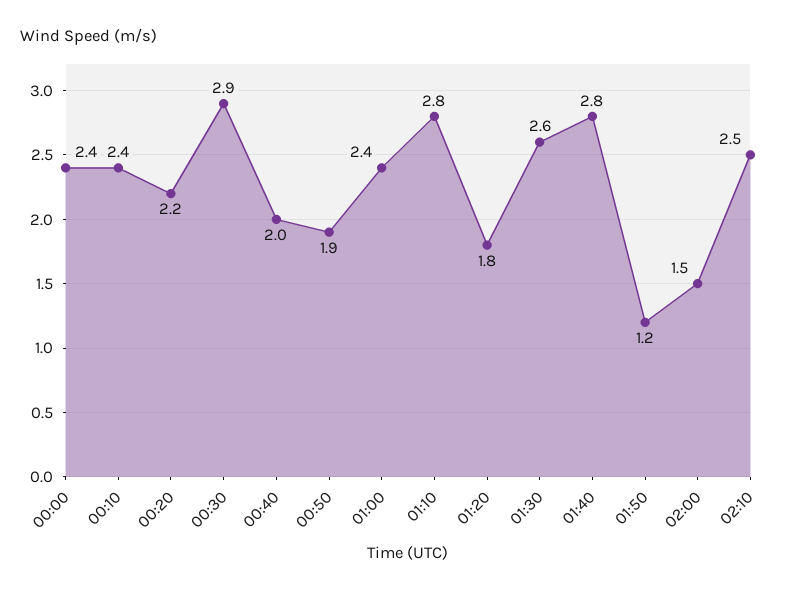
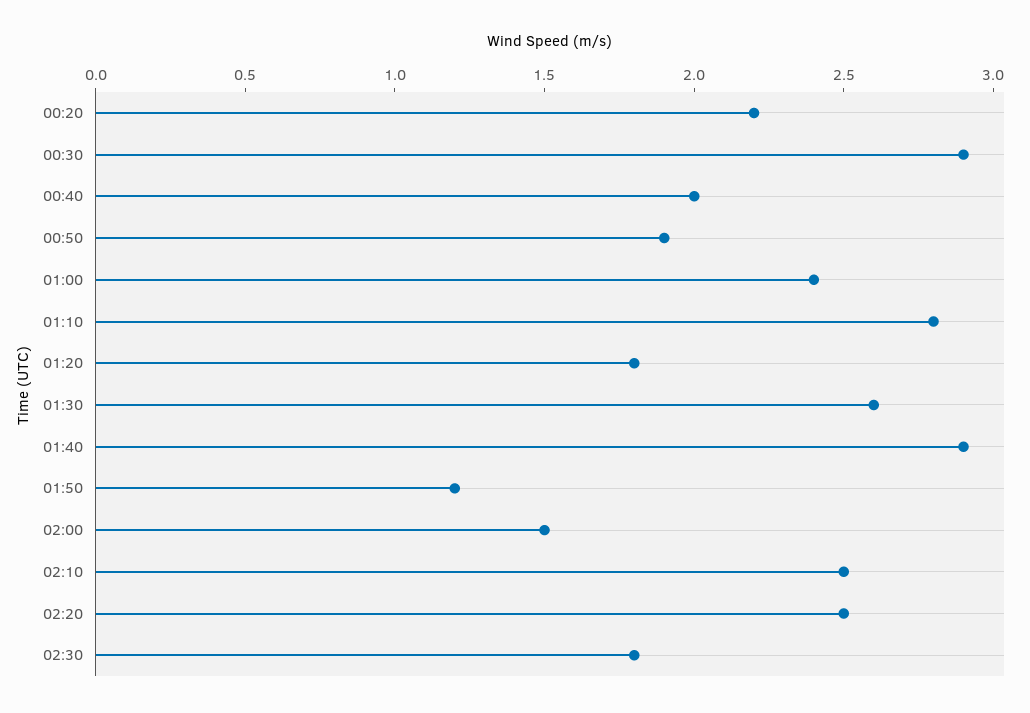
00:00: 2.4 -> none
00:10: 2.4 -> none
01:40: 2.8 -> 2.9
02:20: none -> 2.5
02:30: none -> 1.8

